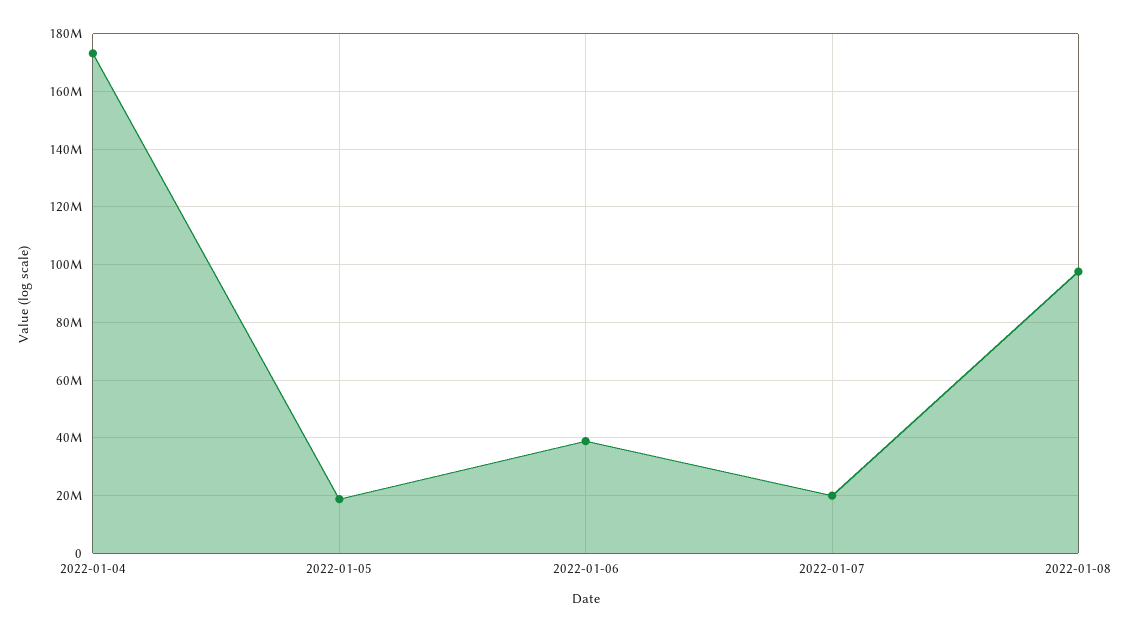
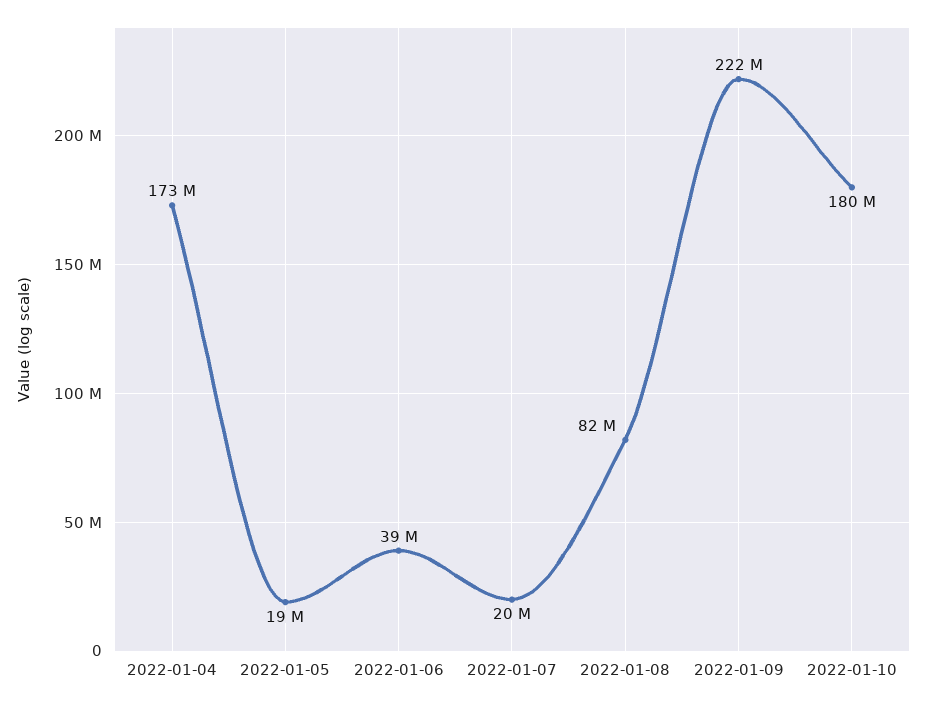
2022-01-08: 97500000 -> 82000000
2022-01-09: none -> 222000000
2022-01-10: none -> 180000000

